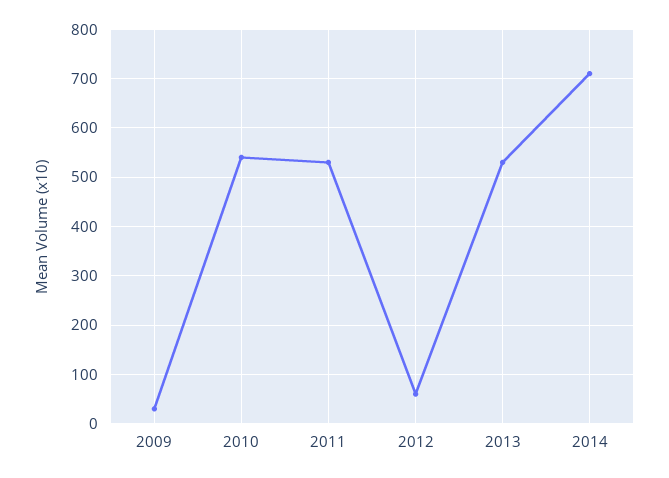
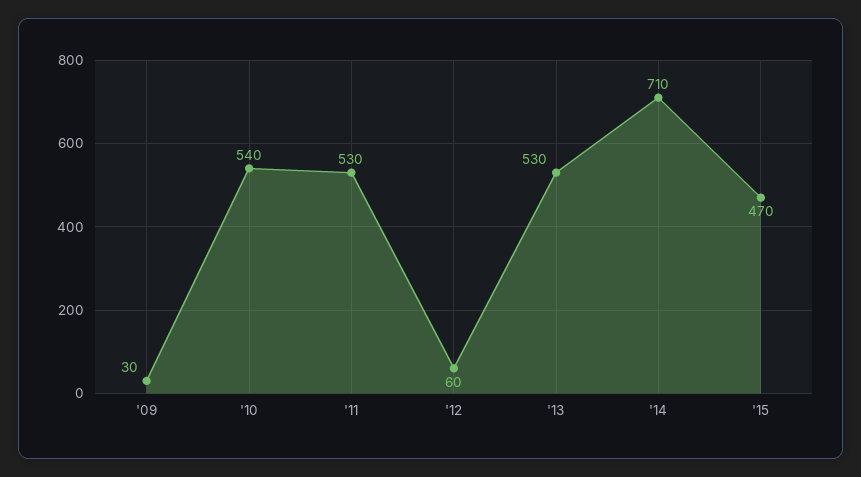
'15: none -> 470

